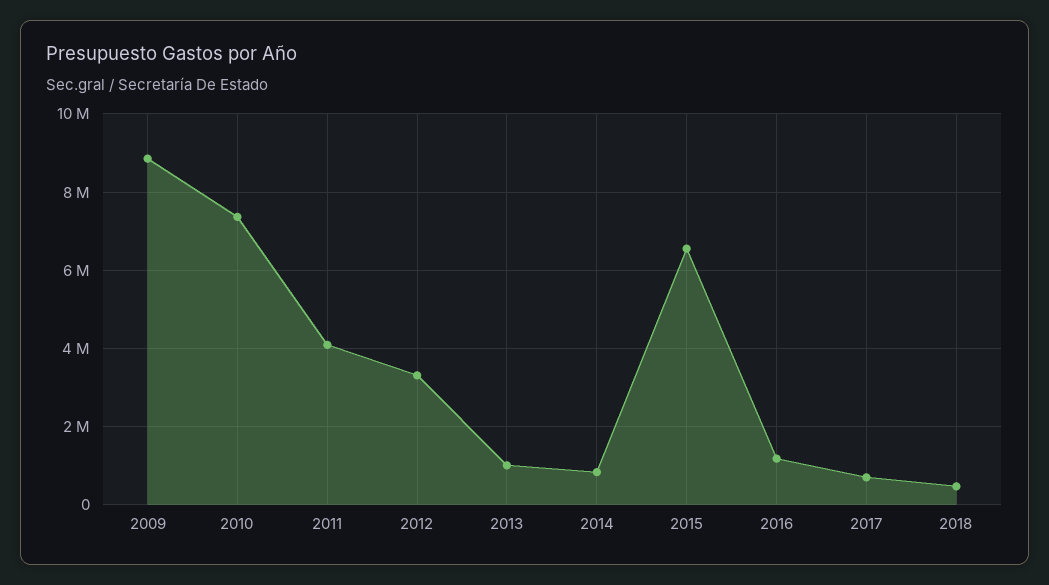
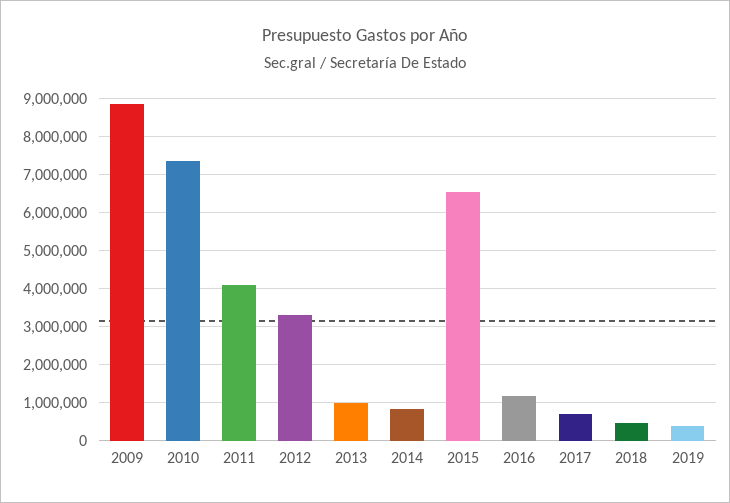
2019: none -> 400000

